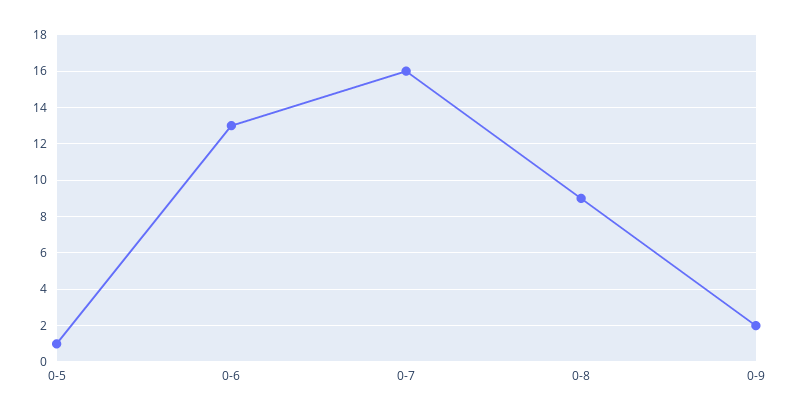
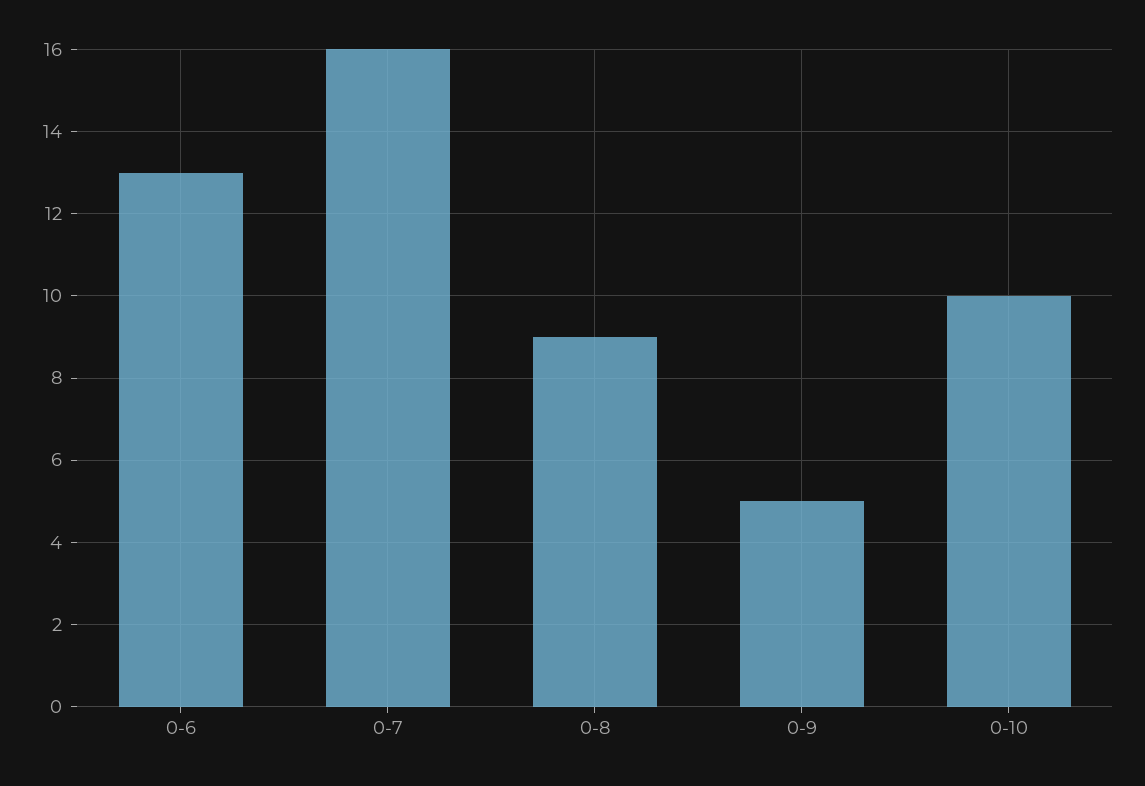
0-5: 1 -> none
0-9: 2 -> 5
0-10: none -> 10

